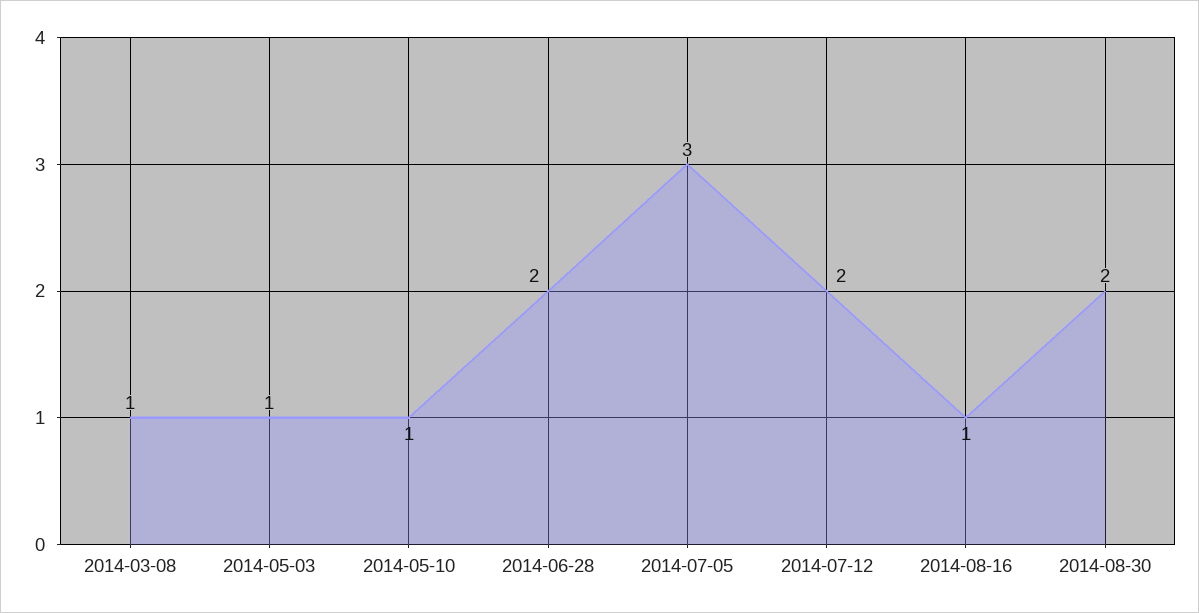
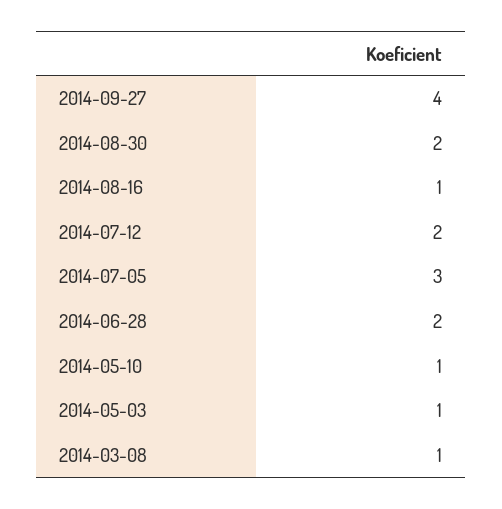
2014-09-27: none -> 4

